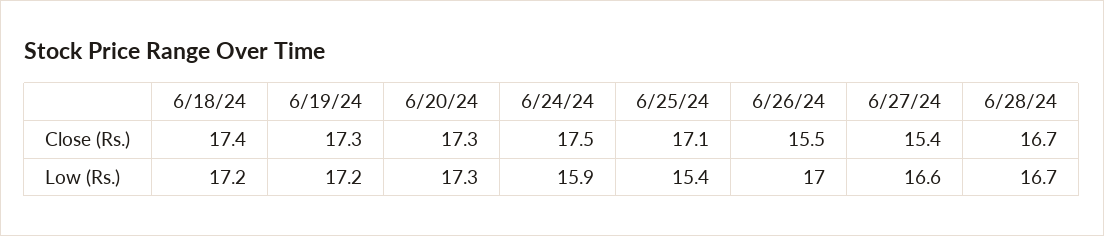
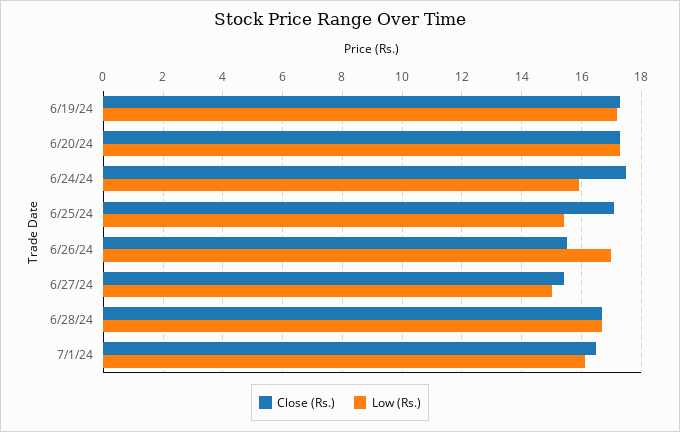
Close (Rs.), 6/18/24: 17.4 -> none
Low (Rs.), 6/18/24: 17.2 -> none
Low (Rs.), 6/27/24: 16.6 -> 15
Close (Rs.), 7/1/24: none -> 16.5
Low (Rs.), 7/1/24: none -> 16

